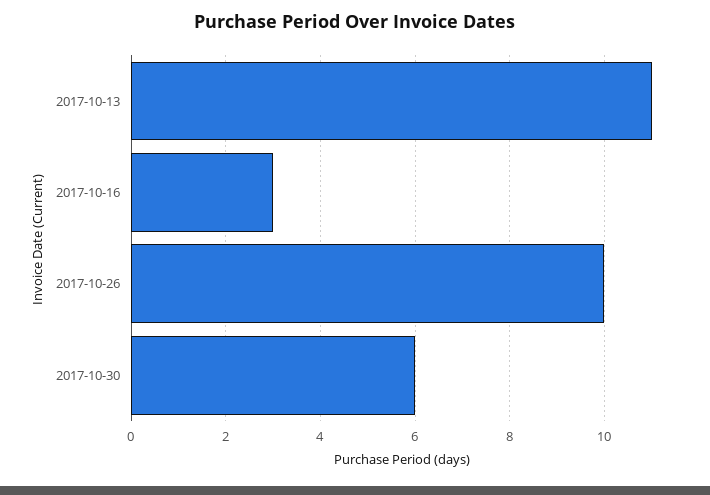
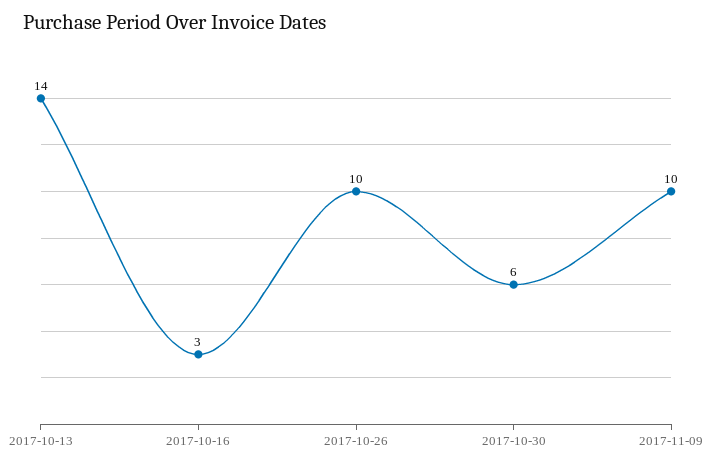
2017-10-13: 11 -> 14
2017-11-09: none -> 10

